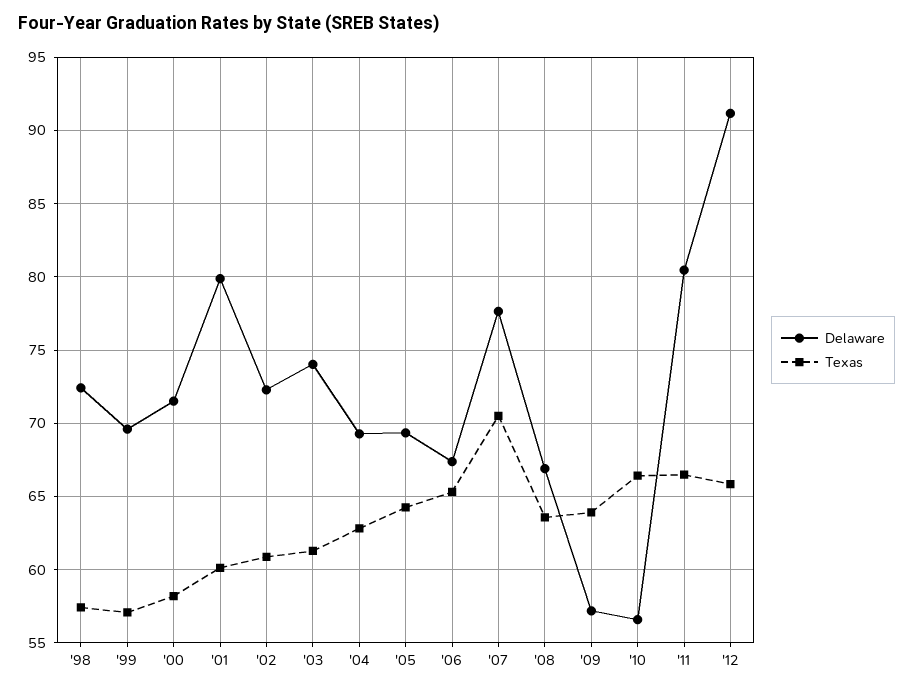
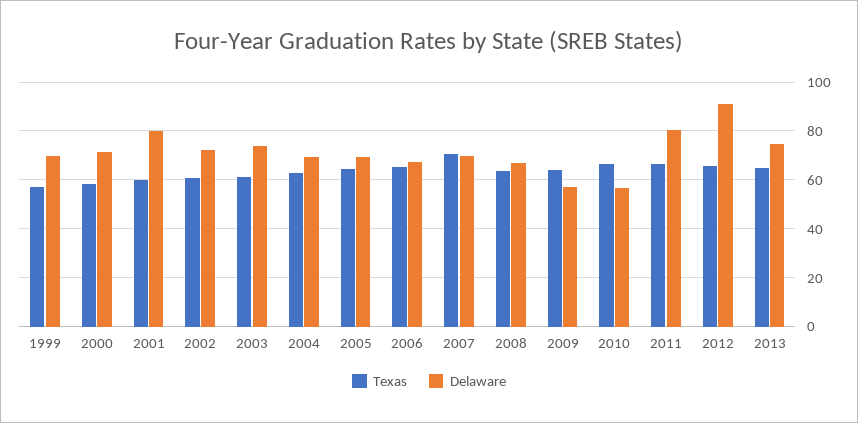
Delaware, '98: 72.5 -> none
Texas, '98: 57.5 -> none
Delaware, '07: 77.5 -> 70
Texas, 2013: none -> 65
Delaware, 2013: none -> 75

